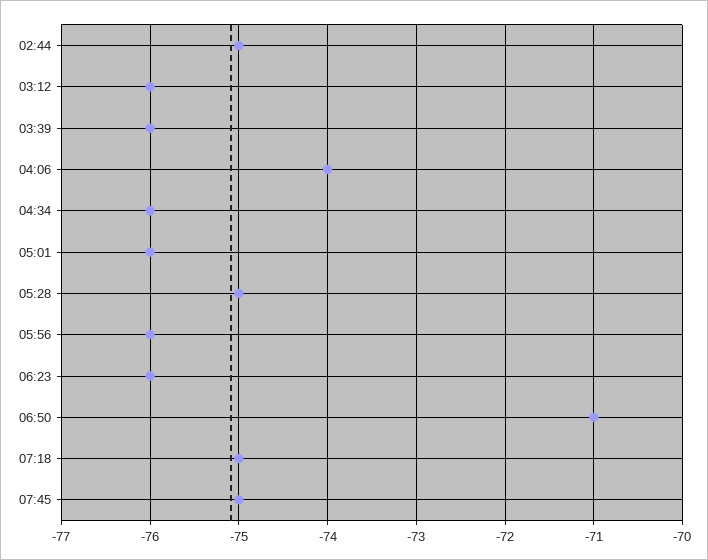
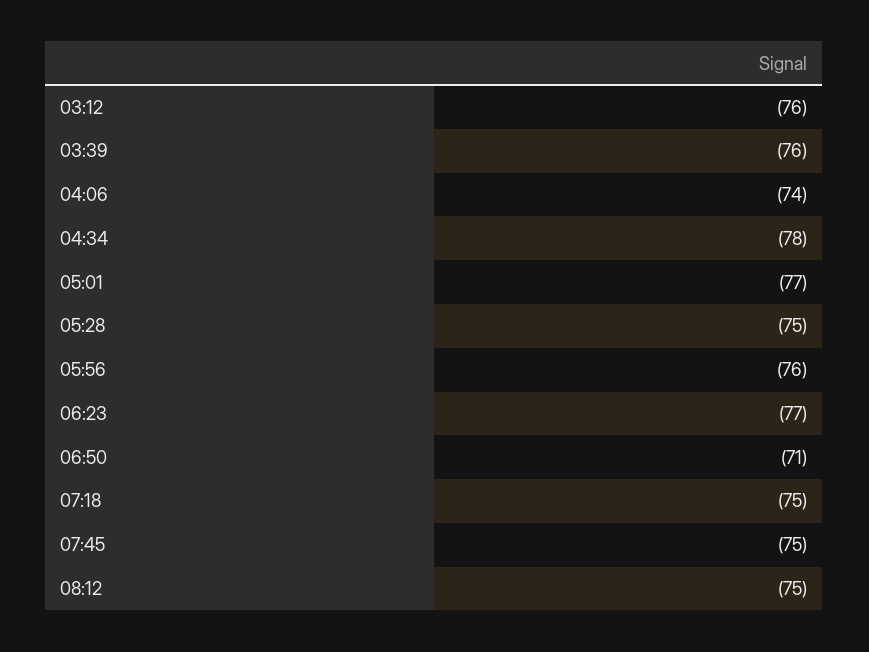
02:44: -75 -> none
04:34: -76 -> -78
05:01: -76 -> -77
06:23: -76 -> -77
08:12: none -> -75

